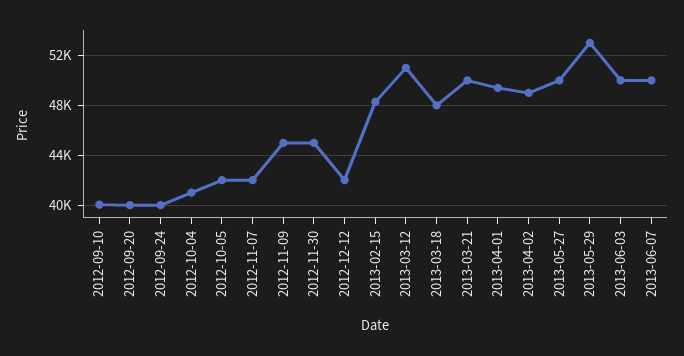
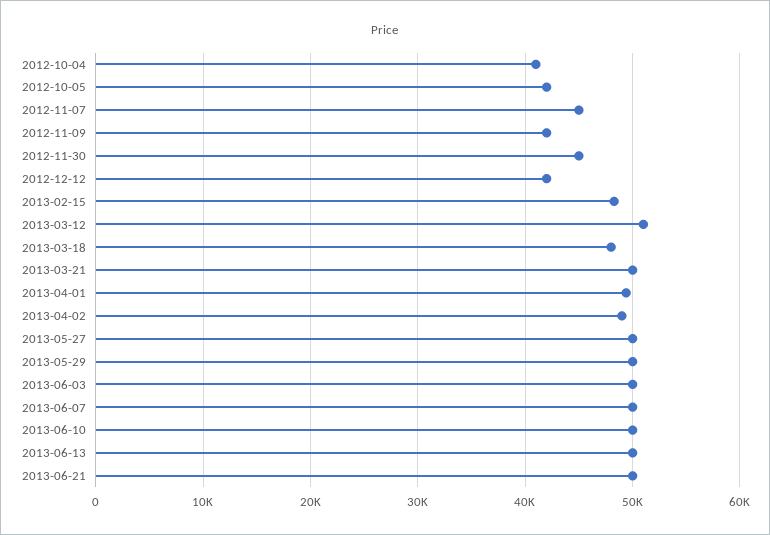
2012-09-10: 40000 -> none
2012-09-20: 40000 -> none
2012-09-24: 40000 -> none
2012-11-07: 42000 -> 45000
2012-11-09: 45000 -> 42000
2013-05-29: 53000 -> 50000
2013-06-10: none -> 50000
2013-06-13: none -> 50000
2013-06-21: none -> 50000

